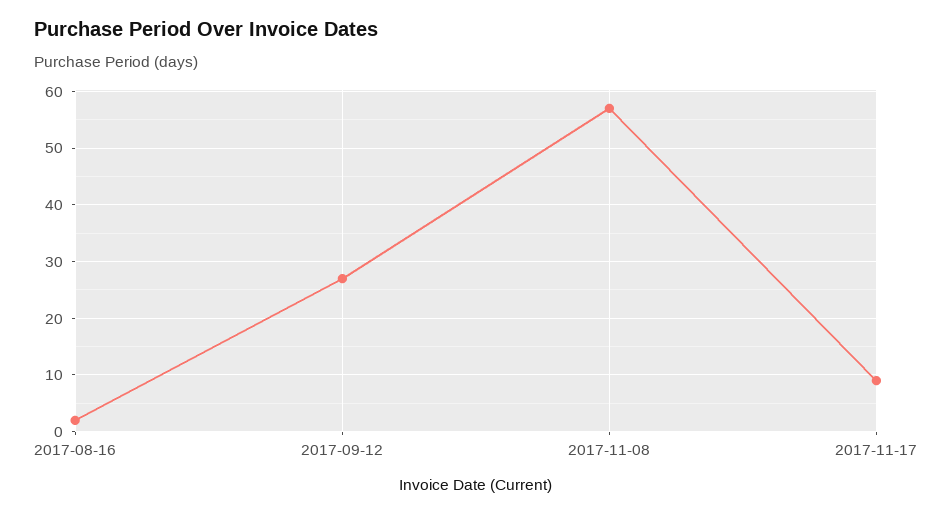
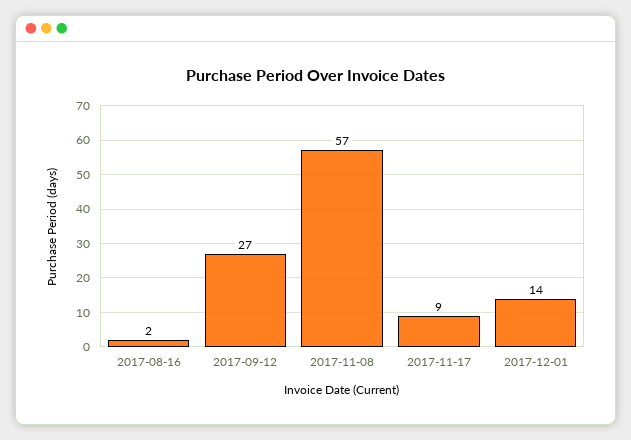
2017-12-01: none -> 14

